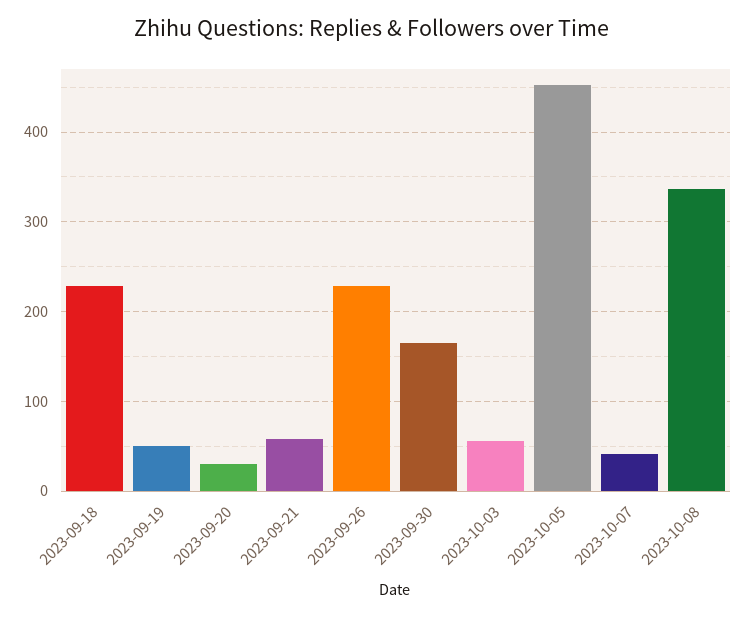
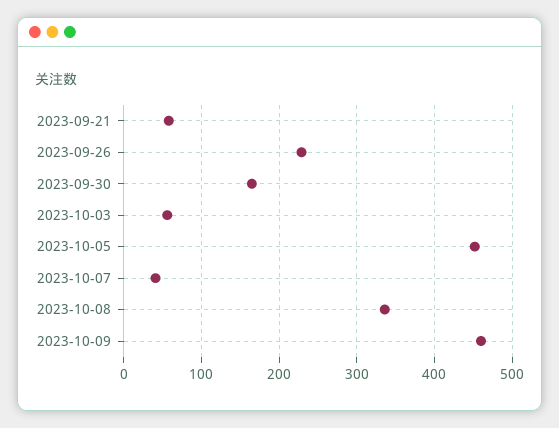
2023-09-18: 230 -> none
2023-09-19: 50 -> none
2023-09-20: 30 -> none
2023-10-09: none -> 460

